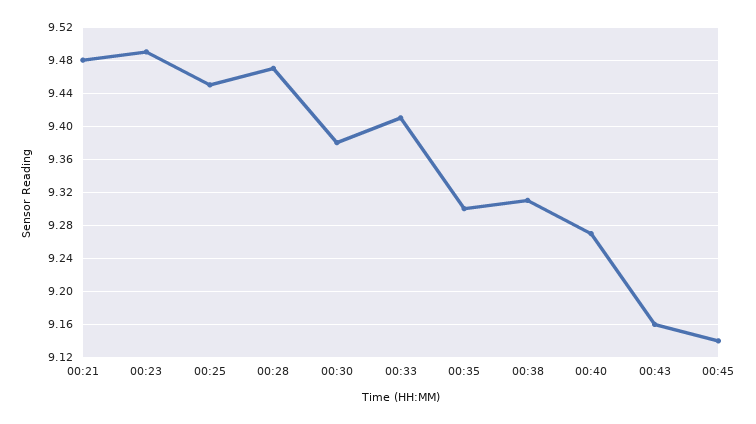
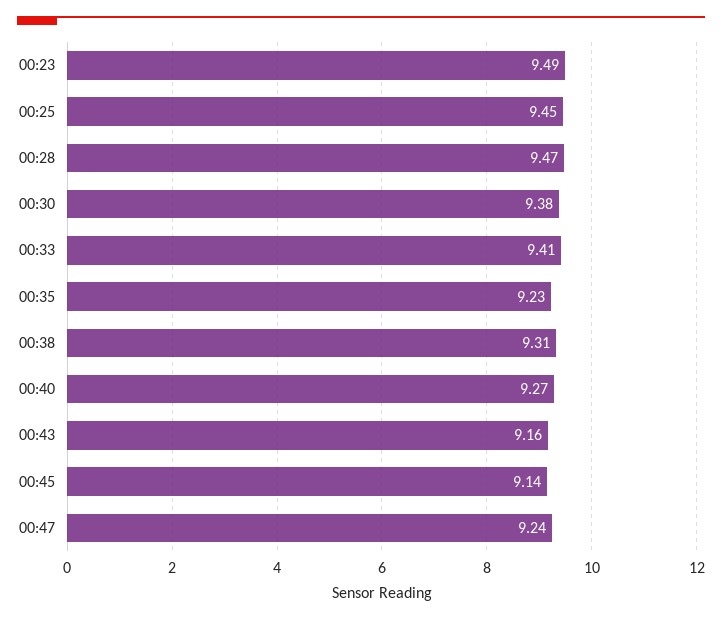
00:21: 9.48 -> none
00:35: 9.3 -> 9.23
00:47: none -> 9.24

